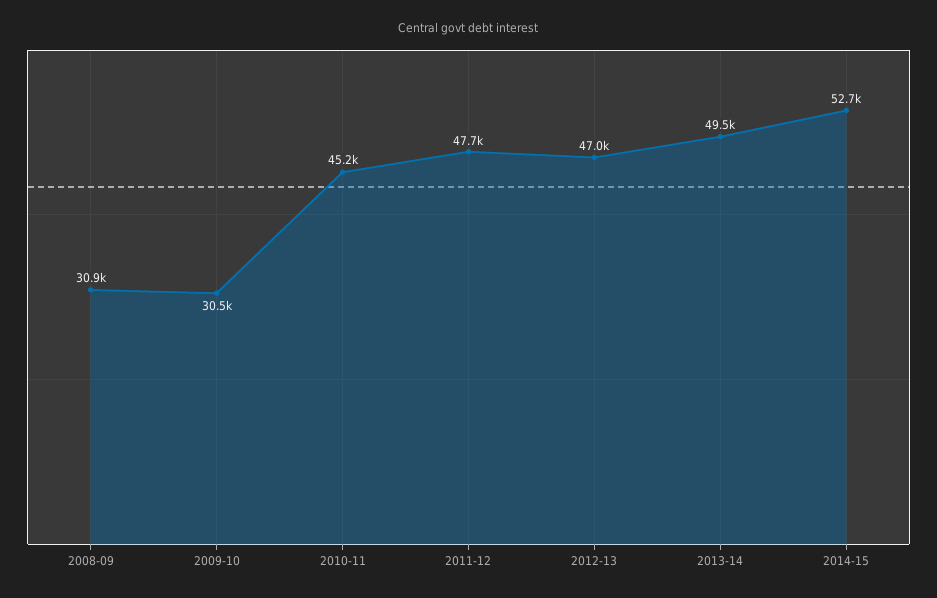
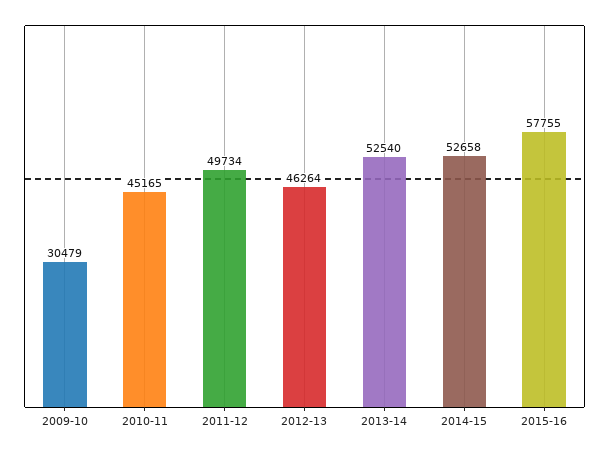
2008-09: 30900 -> none
2011-12: 47700 -> 49734
2012-13: 47000 -> 46264
2013-14: 49500 -> 52540
2015-16: none -> 57755

